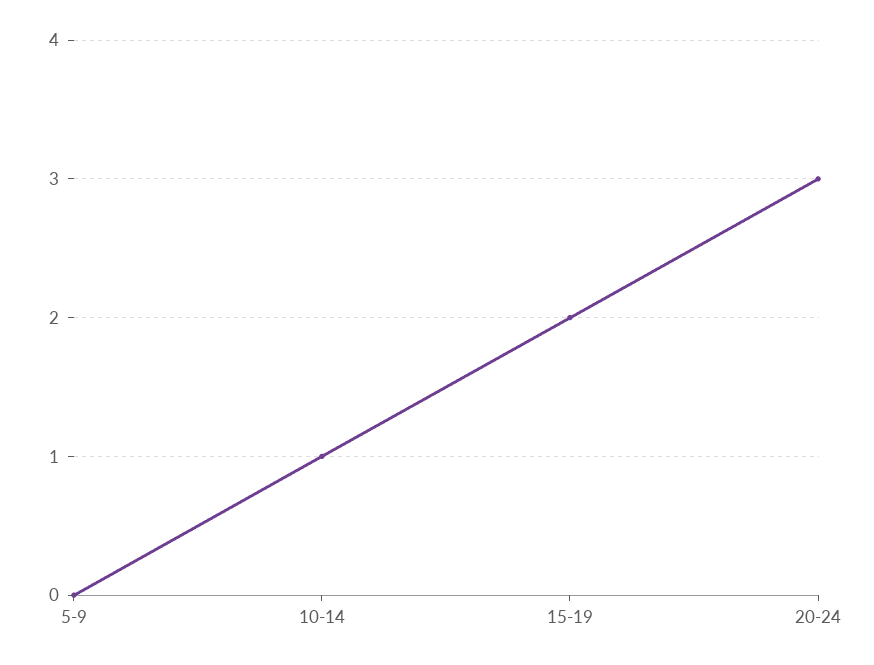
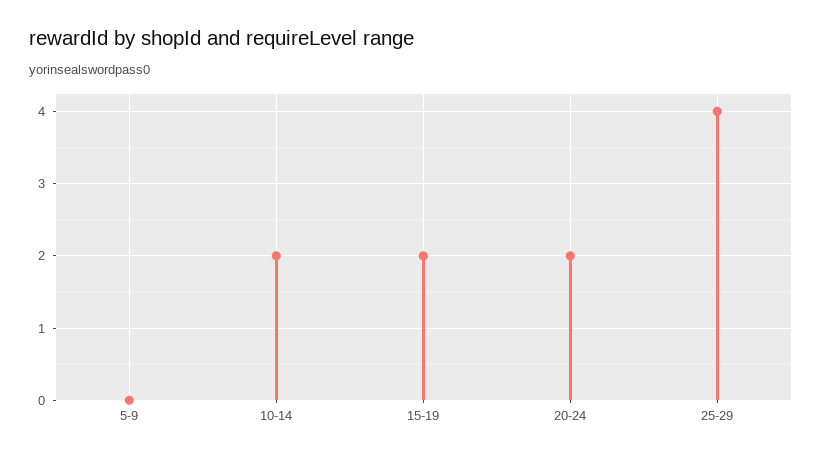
10-14: 1 -> 2
20-24: 3 -> 2
25-29: none -> 4

